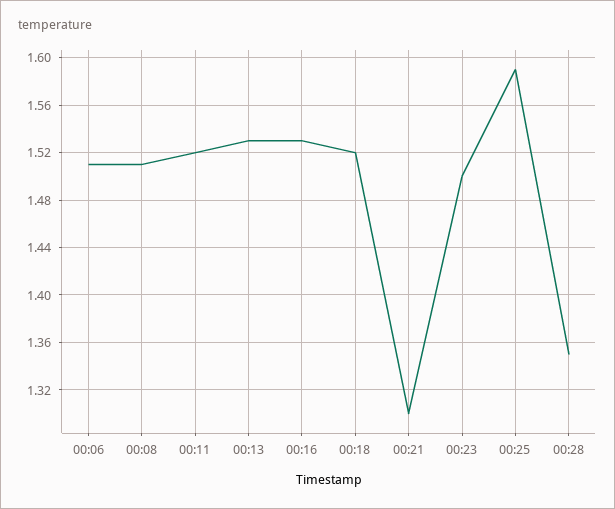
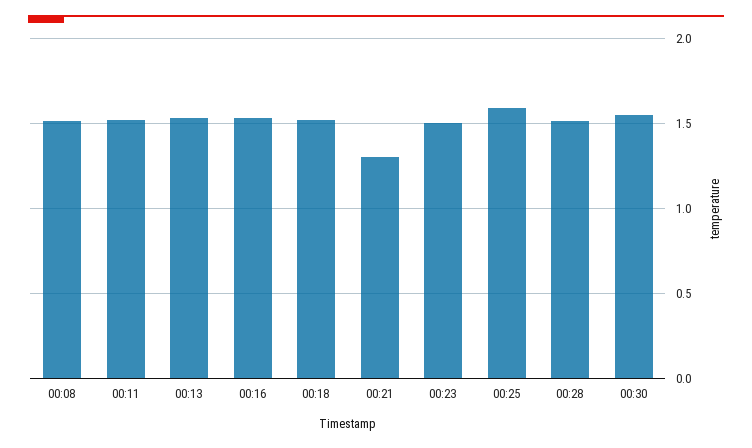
00:06: 1.51 -> none
00:28: 1.35 -> 1.5
00:30: none -> 1.55

